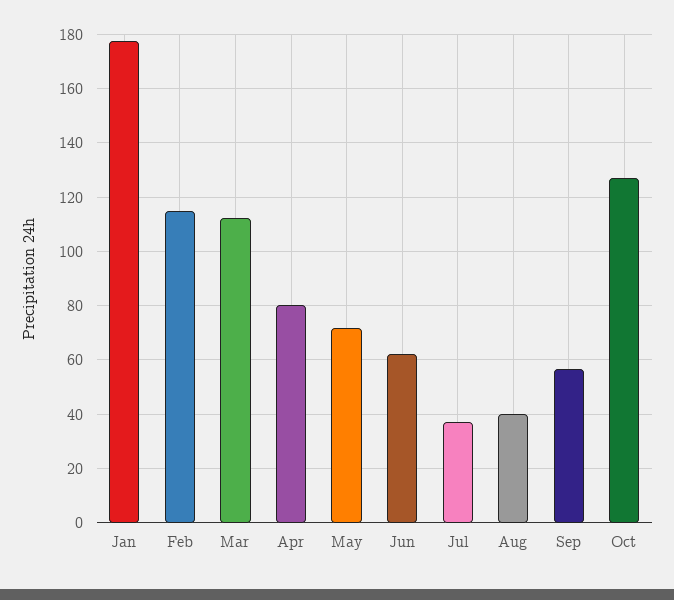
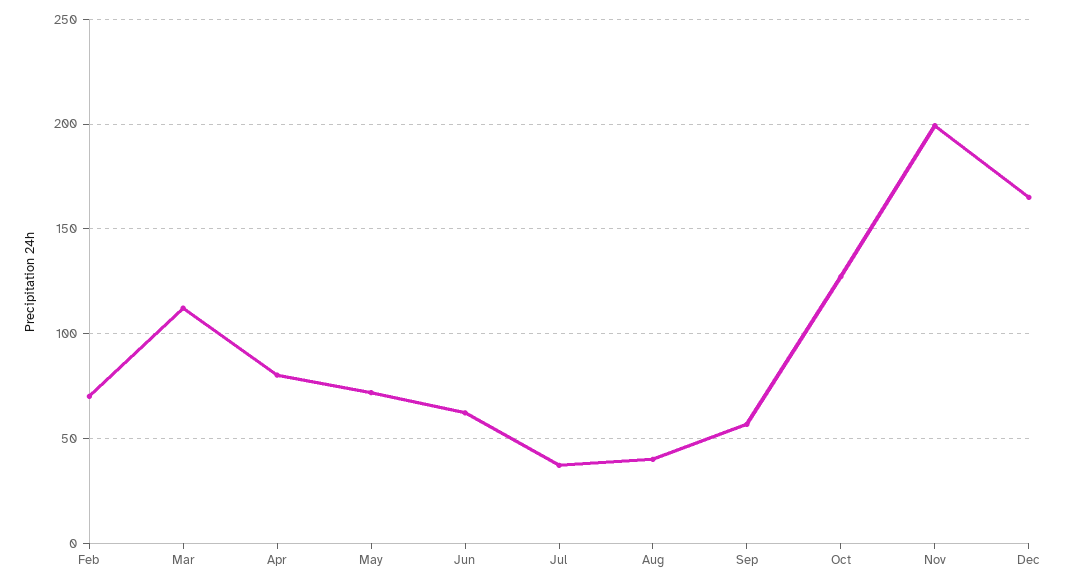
Jan: 177.5 -> none
Feb: 115 -> 70
Nov: none -> 200
Dec: none -> 165

